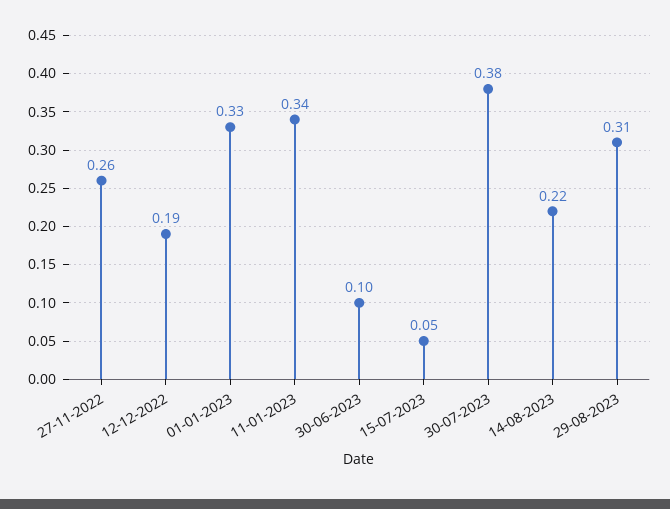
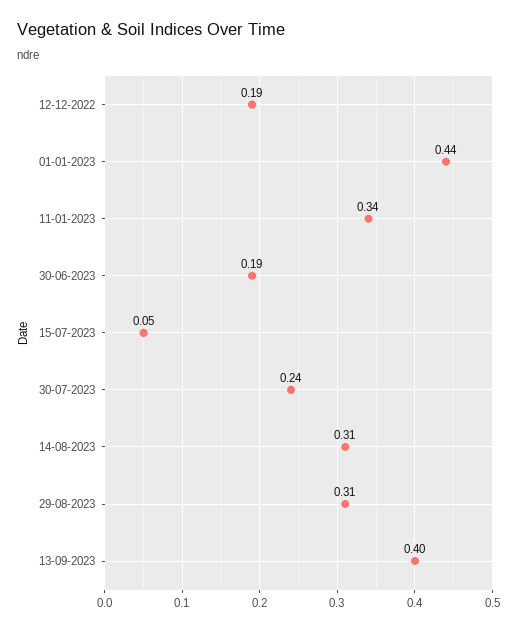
27-11-2022: 0.26 -> none
01-01-2023: 0.33 -> 0.44
30-06-2023: 0.1 -> 0.19
30-07-2023: 0.38 -> 0.24
14-08-2023: 0.22 -> 0.31
13-09-2023: none -> 0.4

